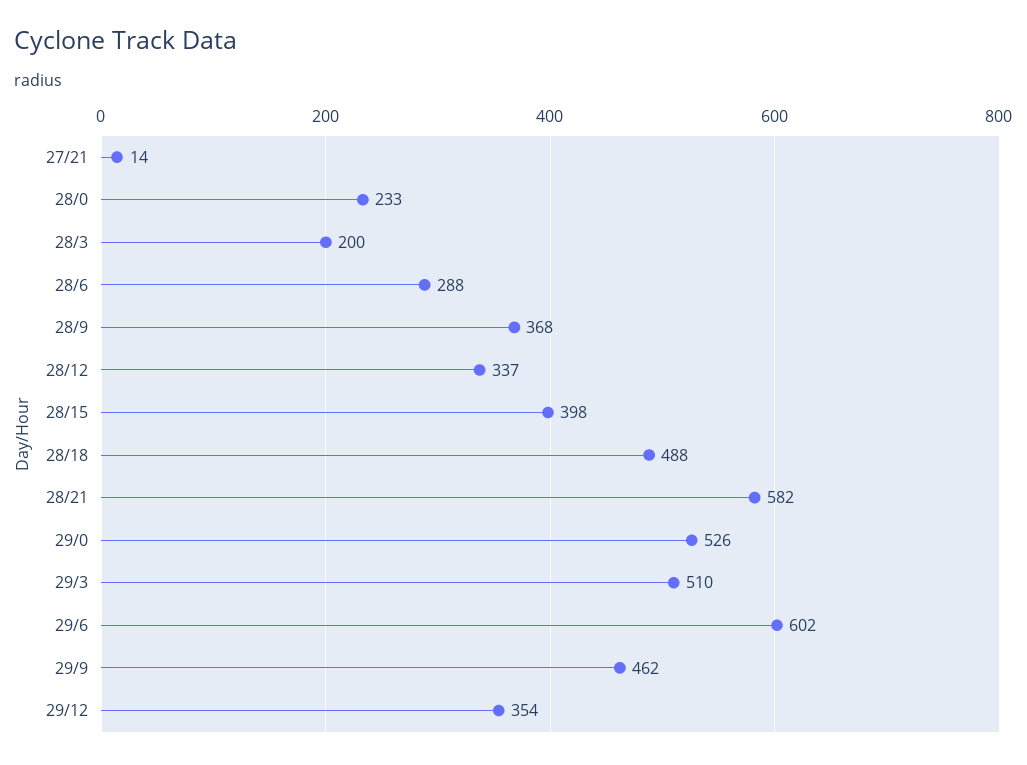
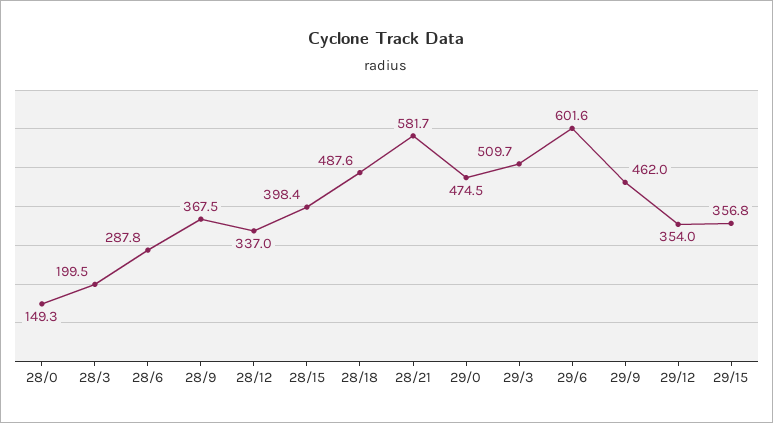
27/21: 14 -> none
28/0: 233 -> 149.3
29/0: 526 -> 474.5
29/15: none -> 356.8

